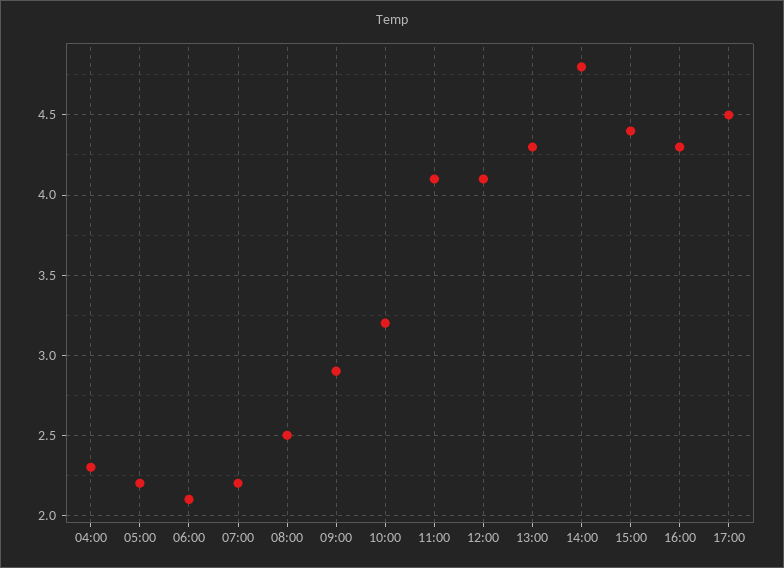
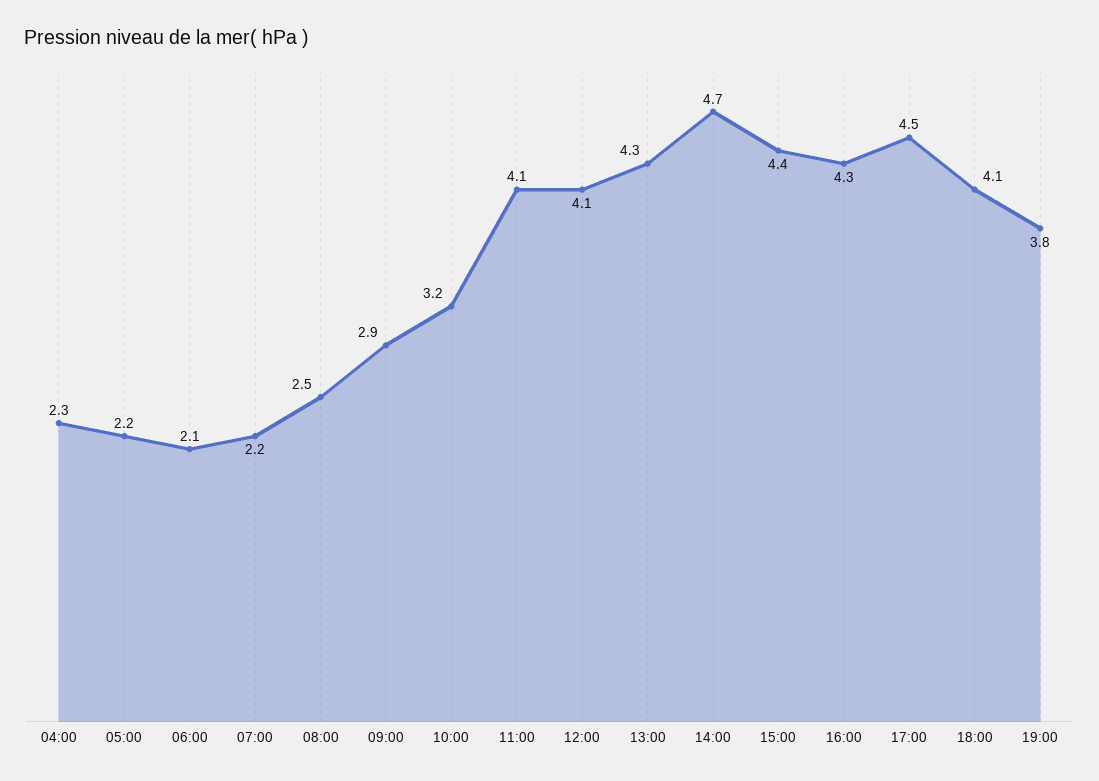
14:00: 4.8 -> 4.7
18:00: none -> 4.1
19:00: none -> 3.8

